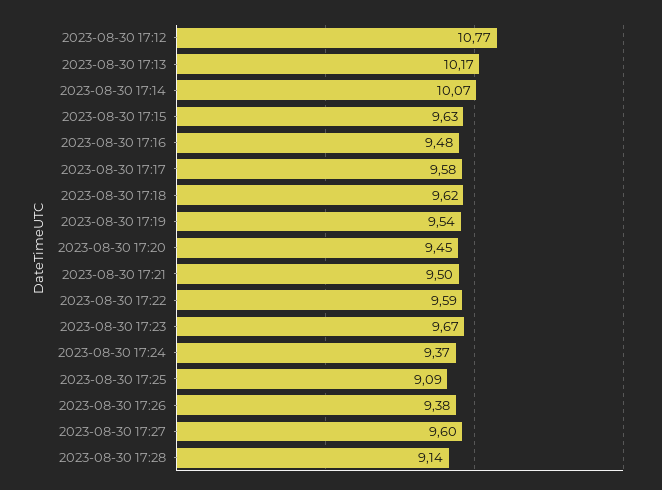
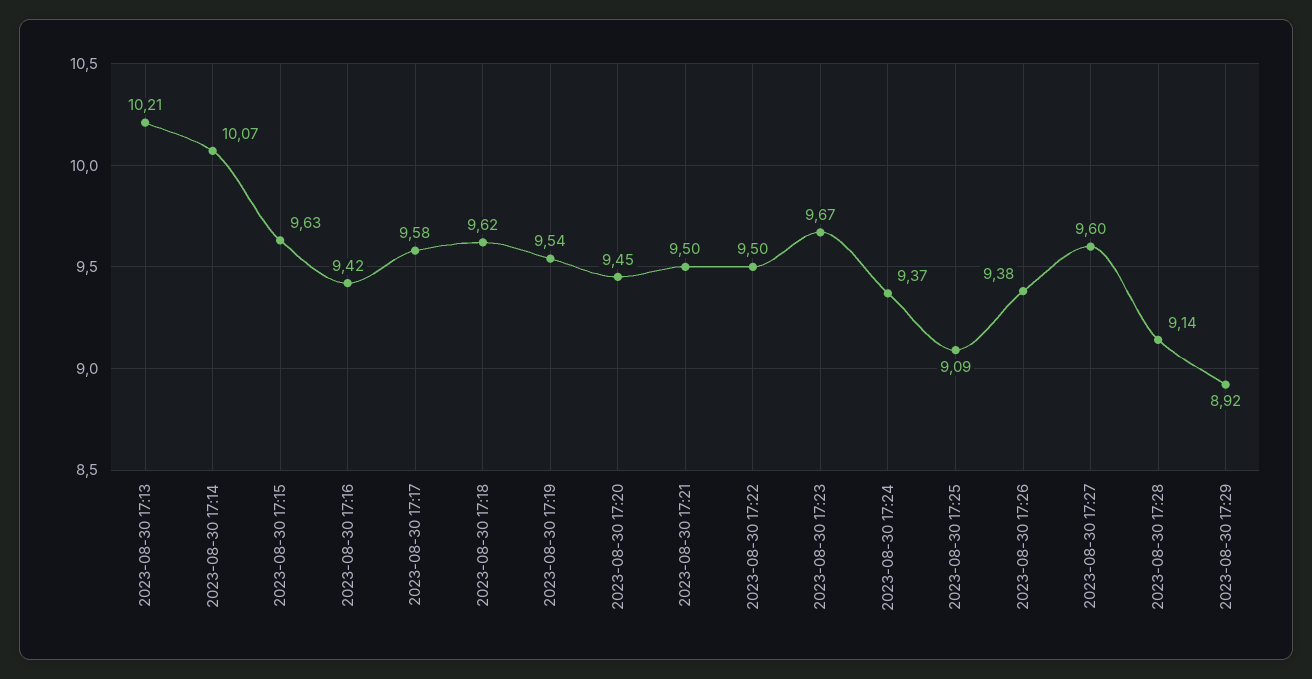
2023-08-30 17:12: 10.77 -> none
2023-08-30 17:13: 10.17 -> 10.21
2023-08-30 17:16: 9.48 -> 9.42
2023-08-30 17:22: 9.59 -> 9.5
2023-08-30 17:29: none -> 8.92

